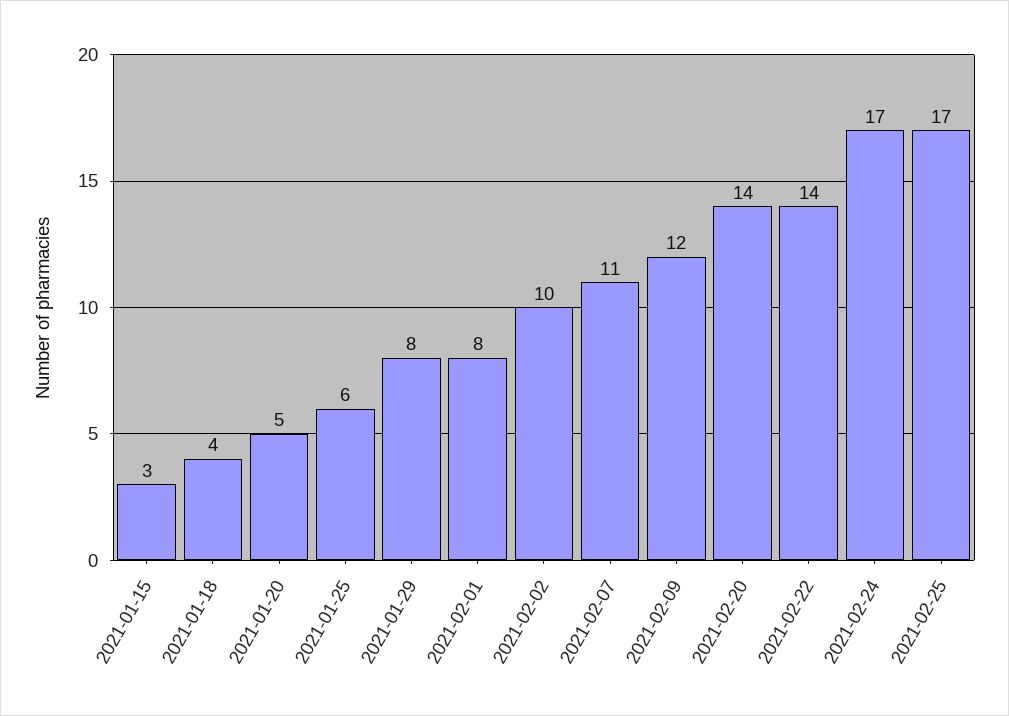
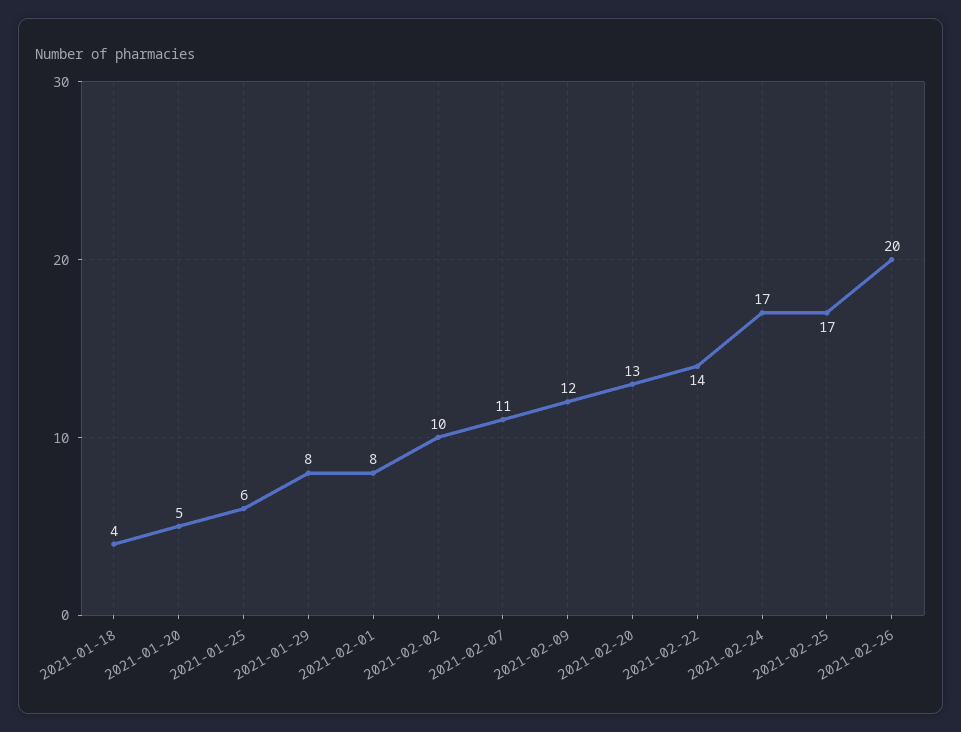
2021-01-15: 3 -> none
2021-02-20: 14 -> 13
2021-02-26: none -> 20

